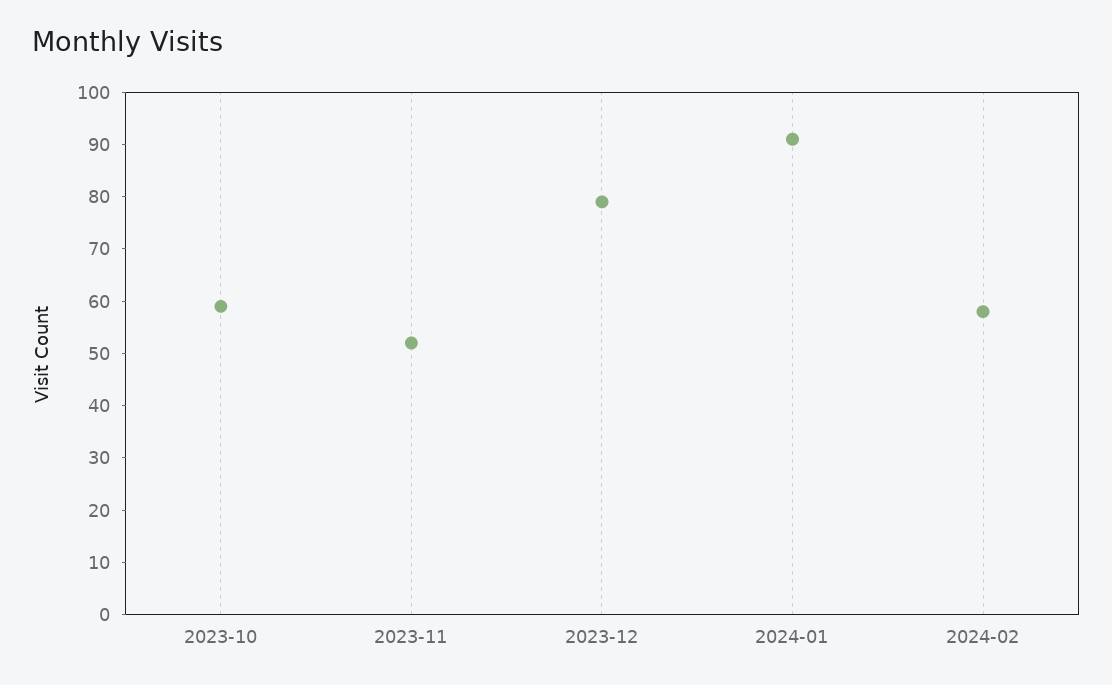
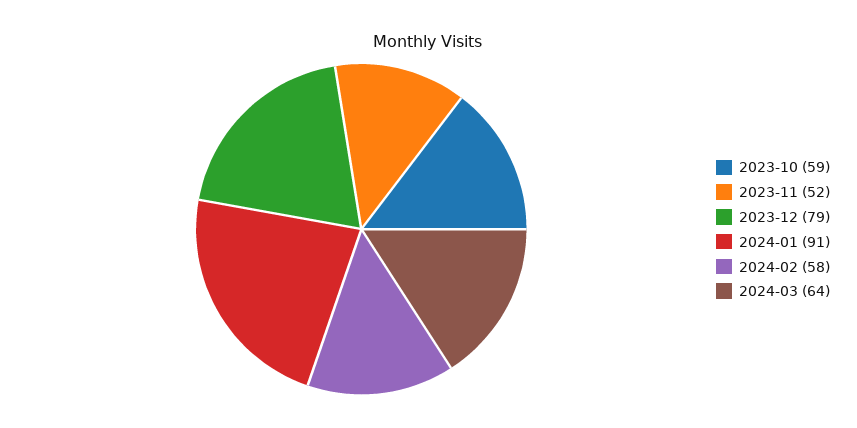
2024-03: none -> 64

